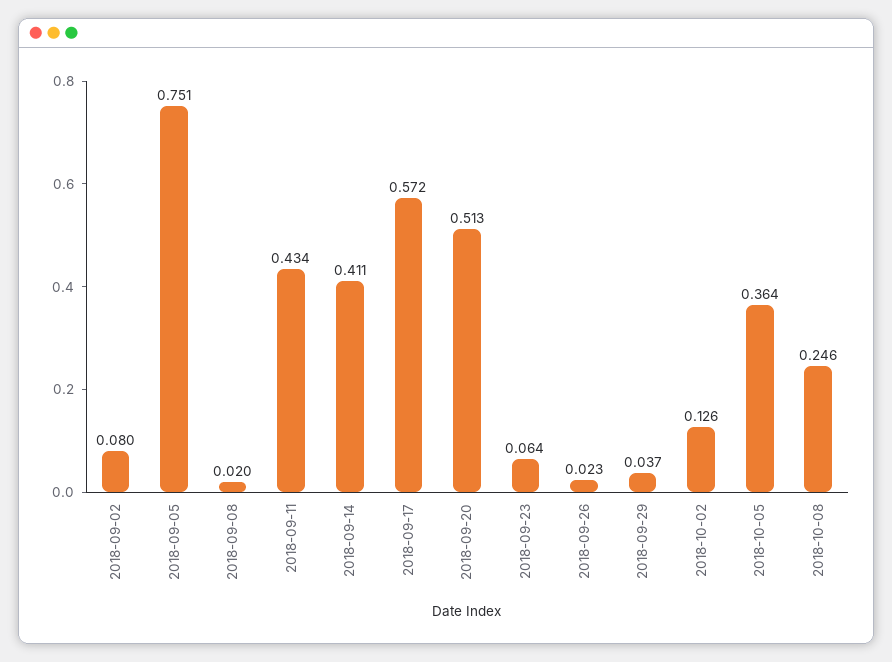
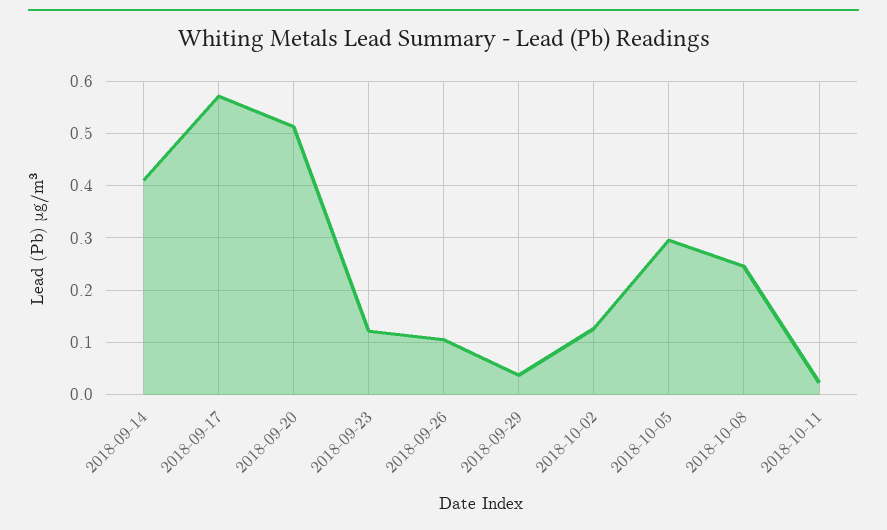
2018-09-02: 0.08 -> none
2018-09-05: 0.751 -> none
2018-09-08: 0.02 -> none
2018-09-11: 0.434 -> none
2018-09-23: 0.064 -> 0.12
2018-09-26: 0.023 -> 0.1
2018-10-05: 0.364 -> 0.3
2018-10-11: none -> 0.02

